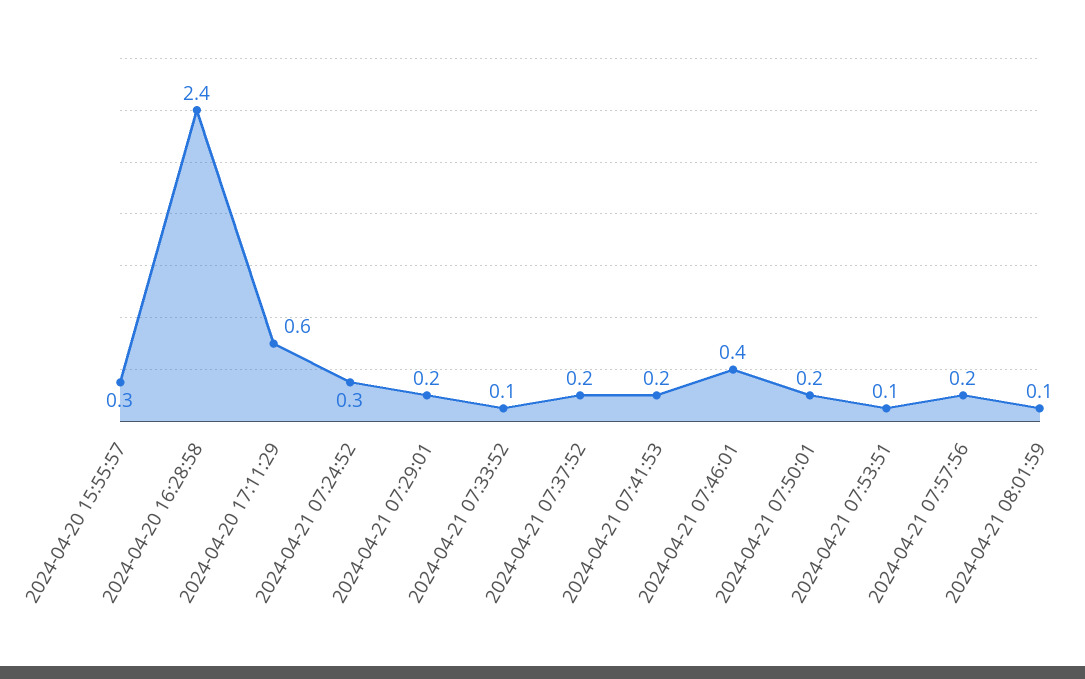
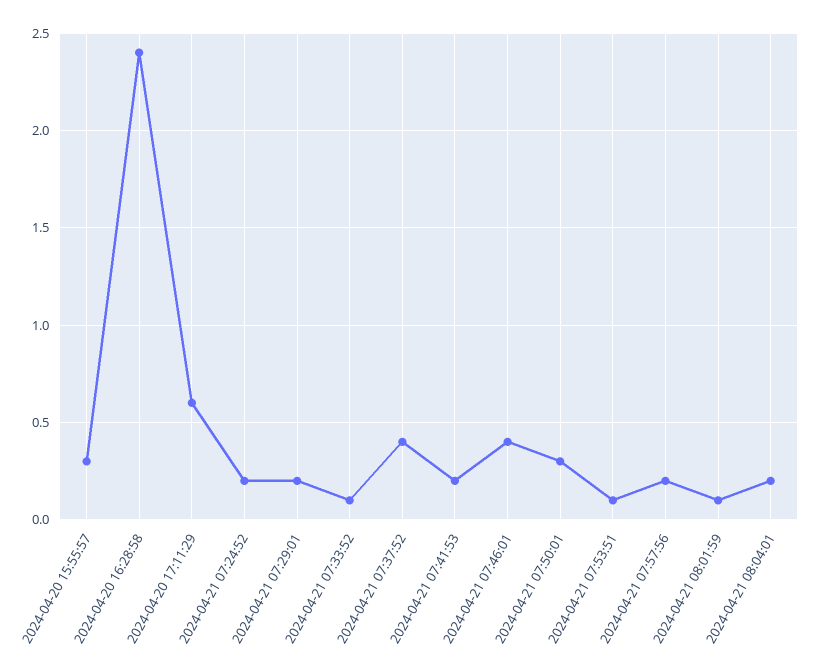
2024-04-21 07:24:52: 0.3 -> 0.2
2024-04-21 07:37:52: 0.2 -> 0.4
2024-04-21 07:50:01: 0.2 -> 0.3
2024-04-21 08:04:01: none -> 0.2

